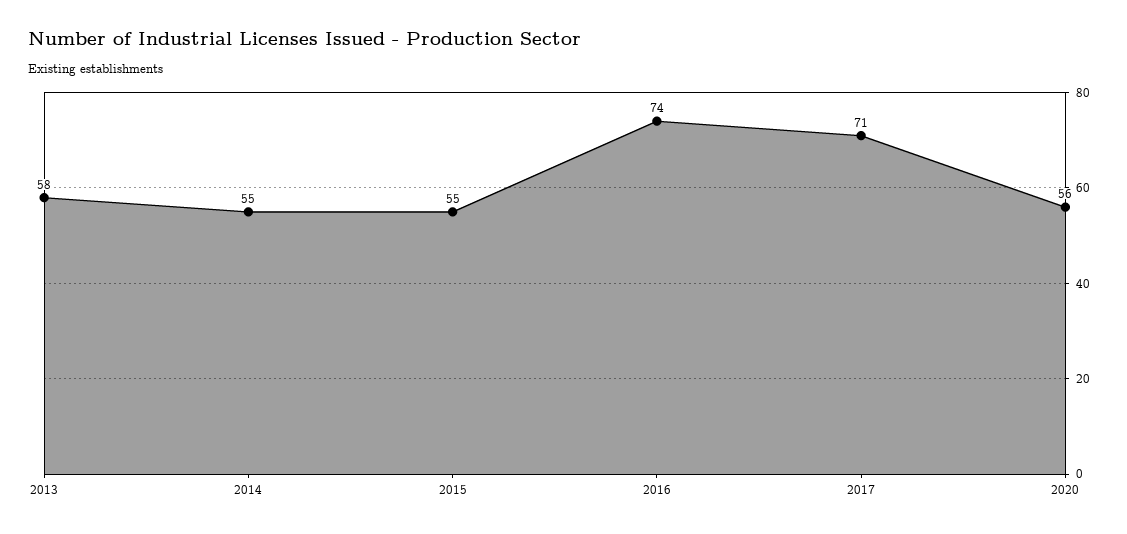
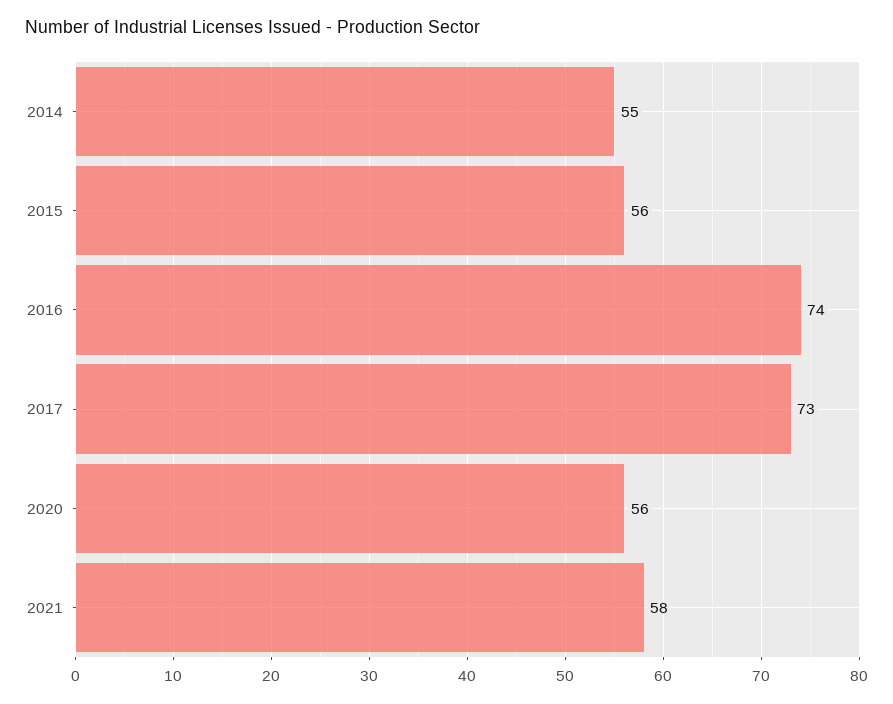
2013: 58 -> none
2015: 55 -> 56
2017: 71 -> 73
2021: none -> 58

